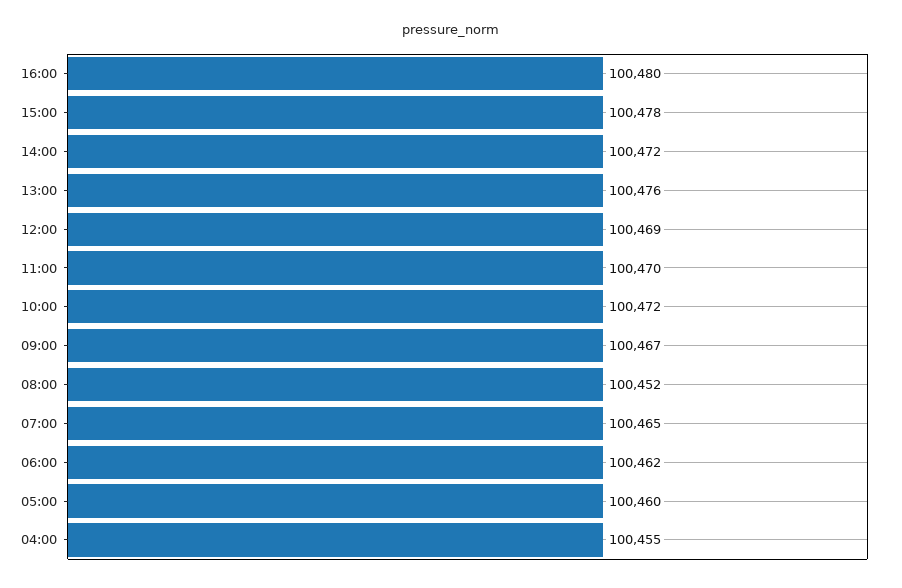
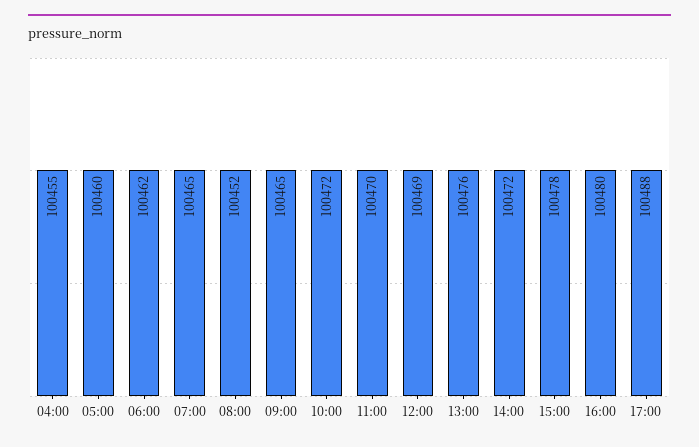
09:00: 100467 -> 100465
17:00: none -> 100488

